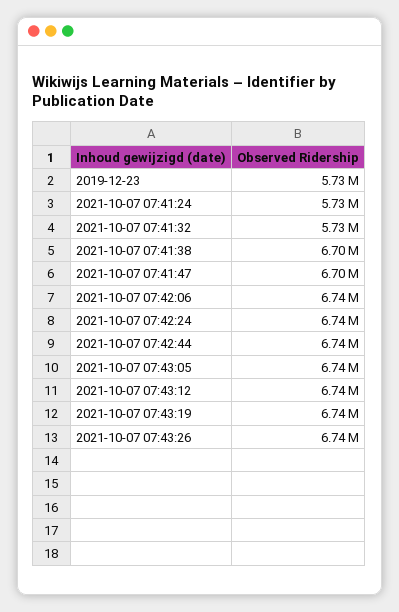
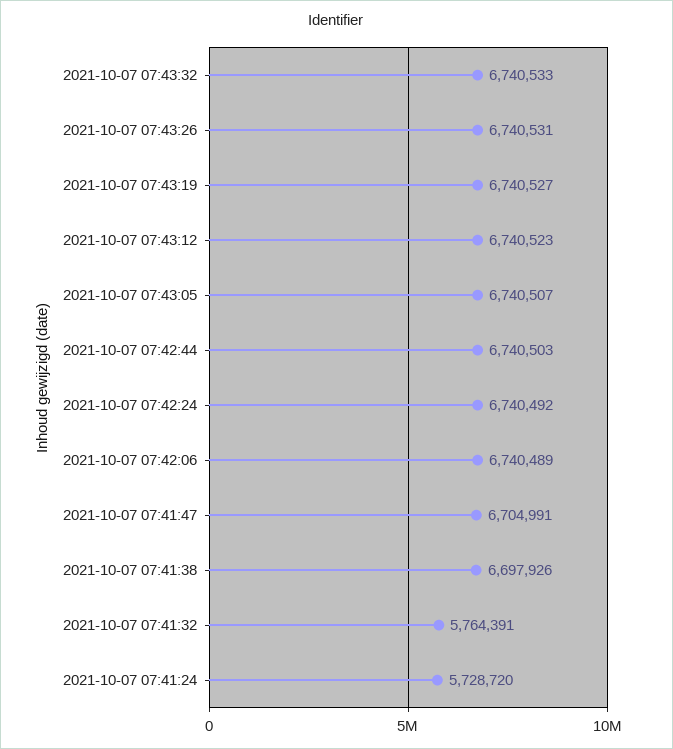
2019-12-23: 5730000 -> none
2021-10-07 07:41:32: 5730000 -> 5764391
2021-10-07 07:43:32: none -> 6740533

